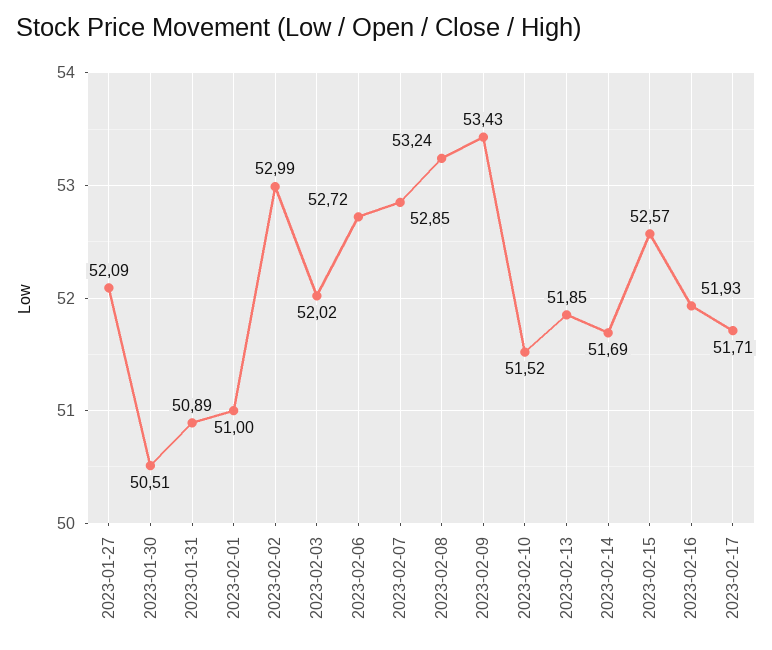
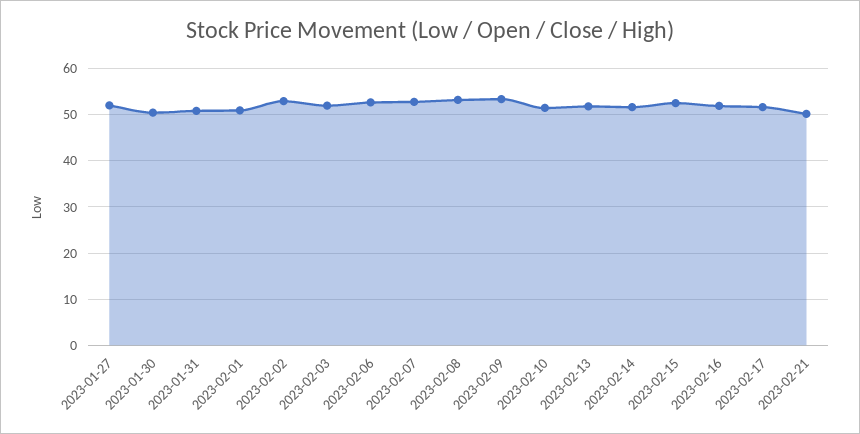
2023-02-21: none -> 50

